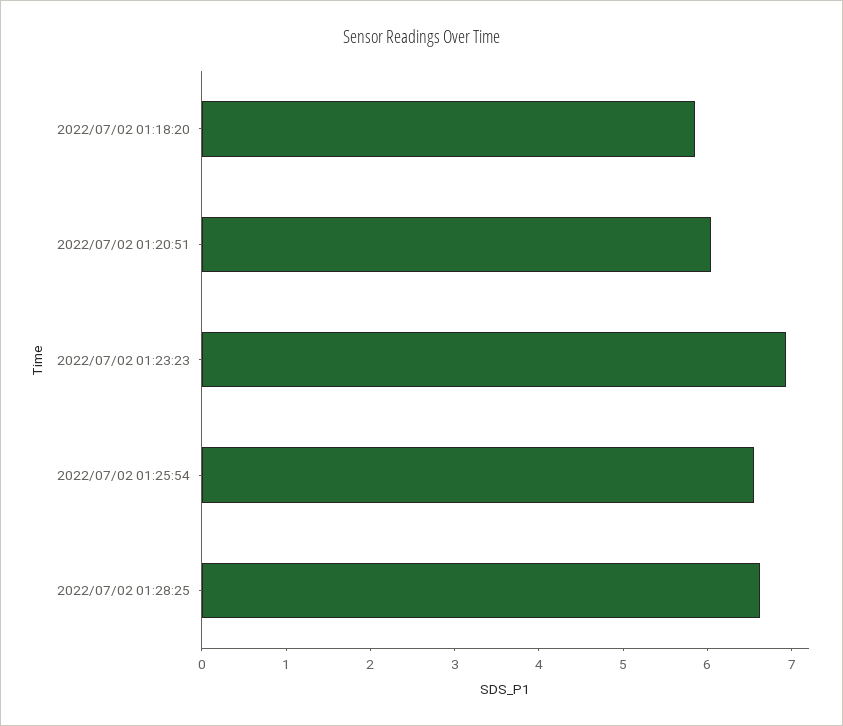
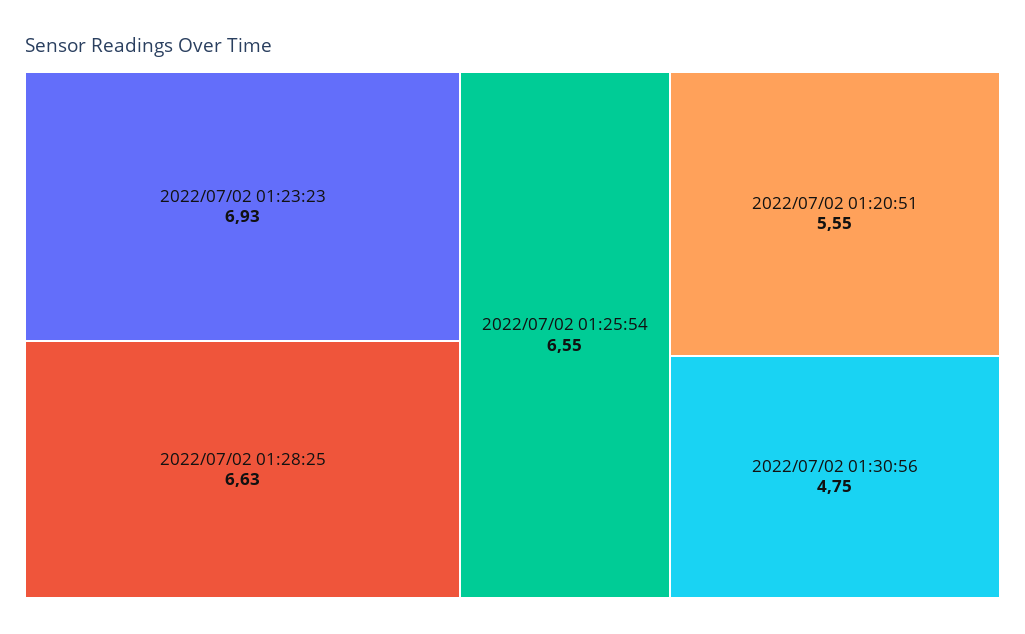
2022/07/02 01:18:20: 5.8 -> none
2022/07/02 01:20:51: 6 -> 5.55
2022/07/02 01:30:56: none -> 4.75

